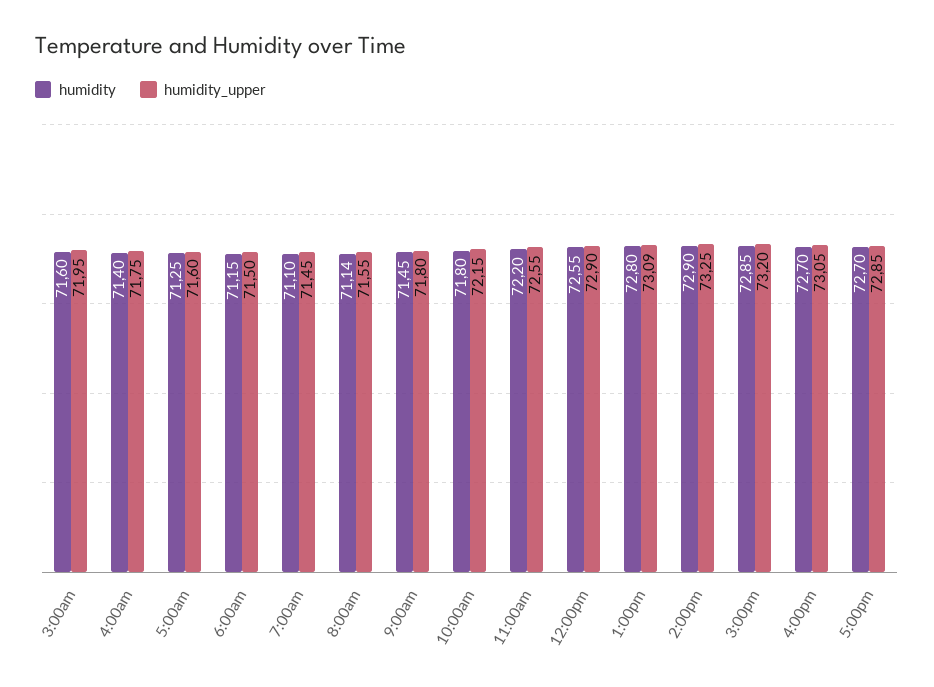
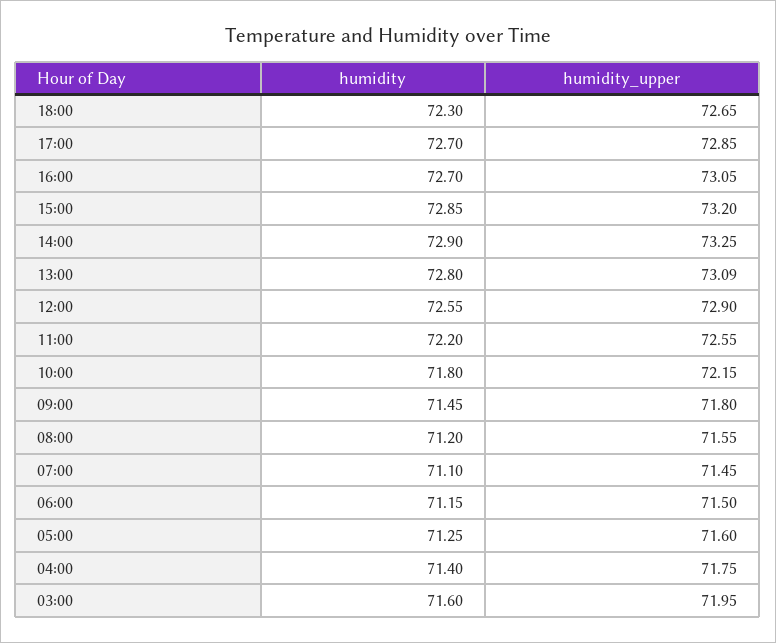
humidity, 8:00am: 71.14 -> 71.2
humidity, 18:00: none -> 72.3
humidity_upper, 18:00: none -> 72.65

